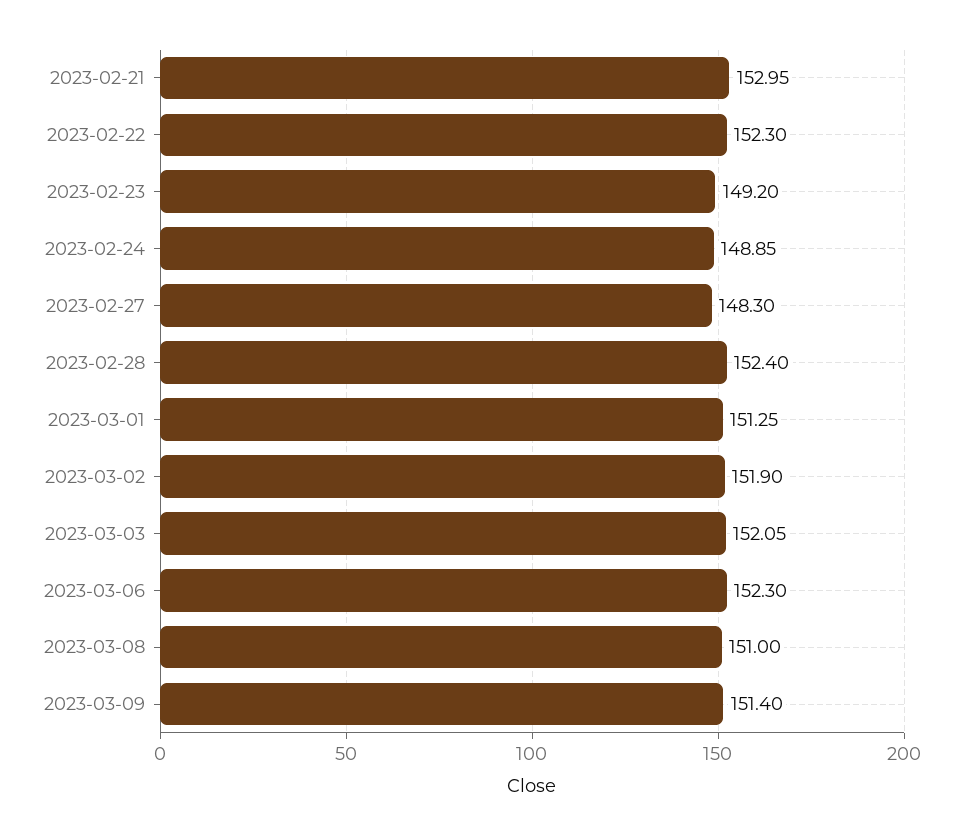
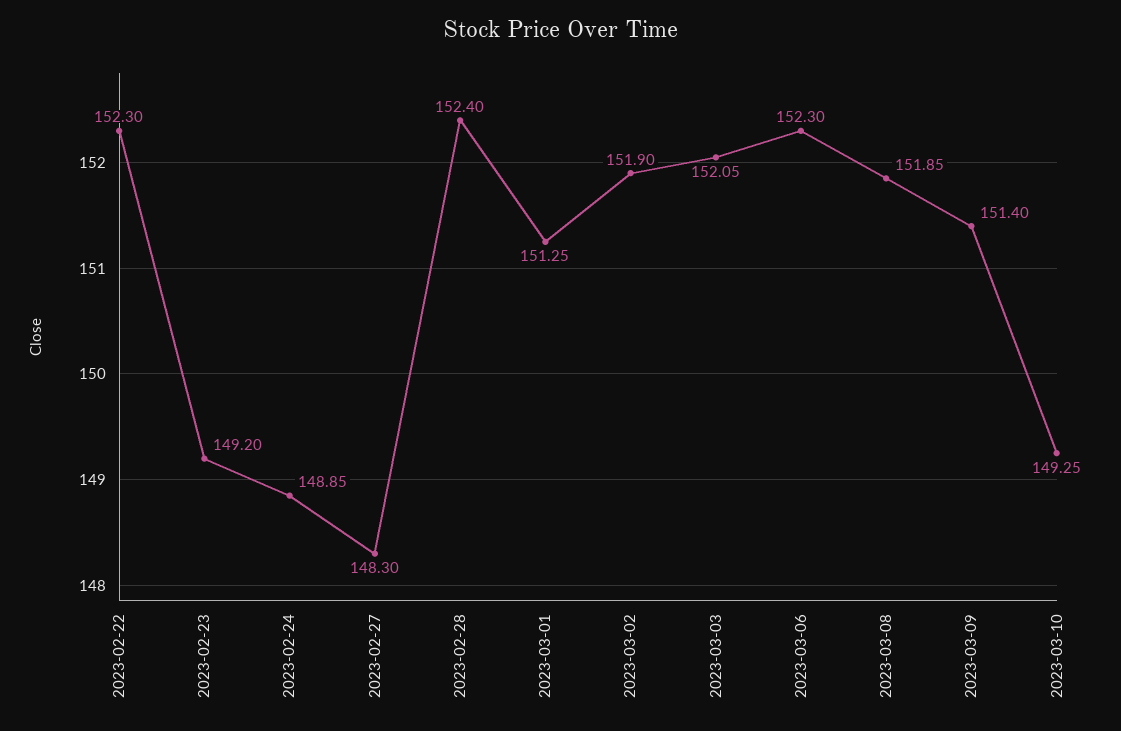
2023-02-21: 152.95 -> none
2023-03-08: 151 -> 151.85
2023-03-10: none -> 149.25

